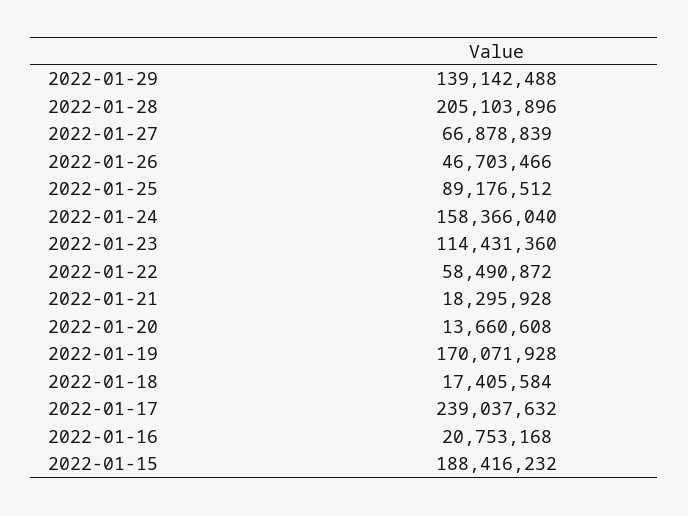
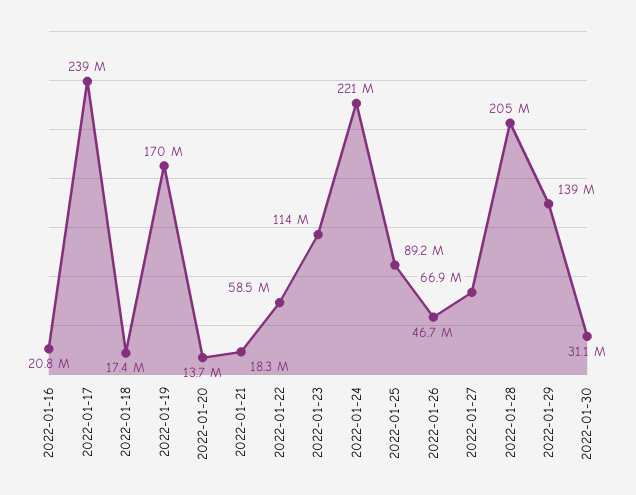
2022-01-24: 158366040 -> 221000000
2022-01-15: 188416232 -> none
2022-01-30: none -> 31100000

